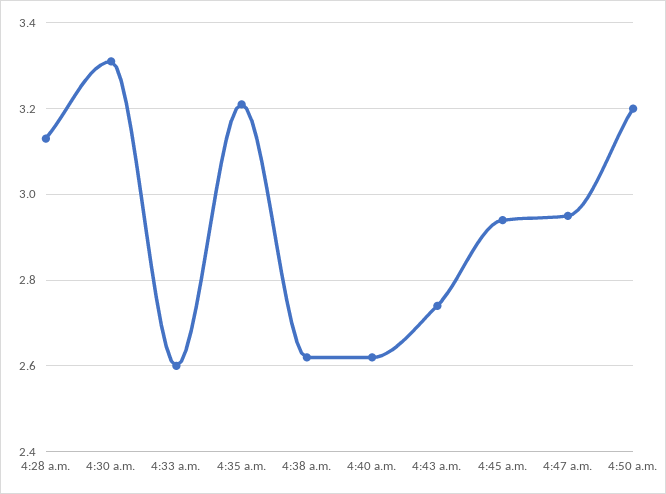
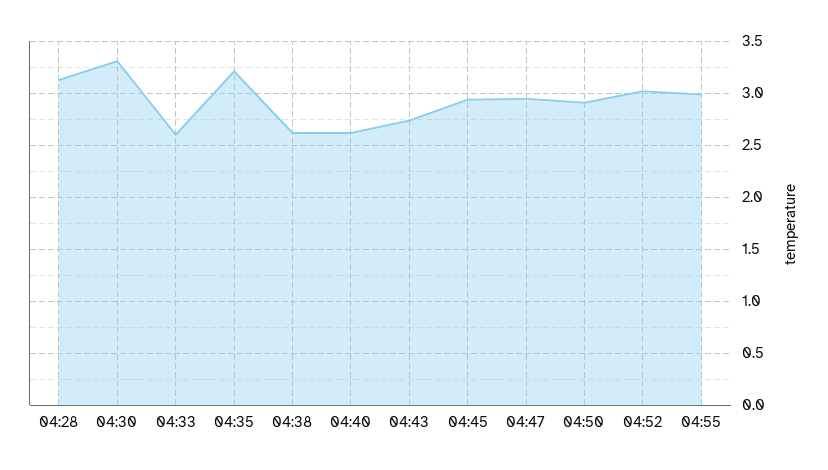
4:50 a.m.: 3.2 -> 2.9
04:52: none -> 3
04:55: none -> 3

